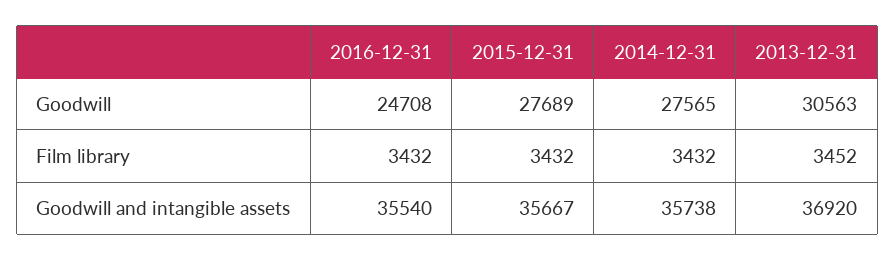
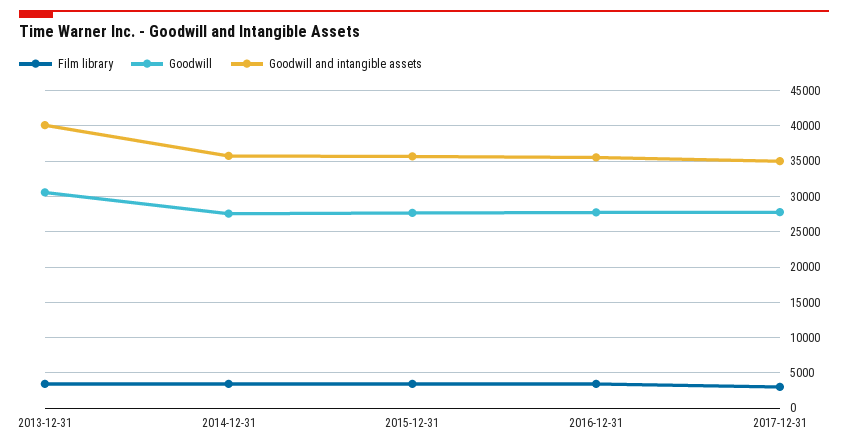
Goodwill, 2016-12-31: 24708 -> 28000
Goodwill and intangible assets, 2013-12-31: 36920 -> 40000
Film library, 2017-12-31: none -> 3000
Goodwill, 2017-12-31: none -> 28000
Goodwill and intangible assets, 2017-12-31: none -> 35000

